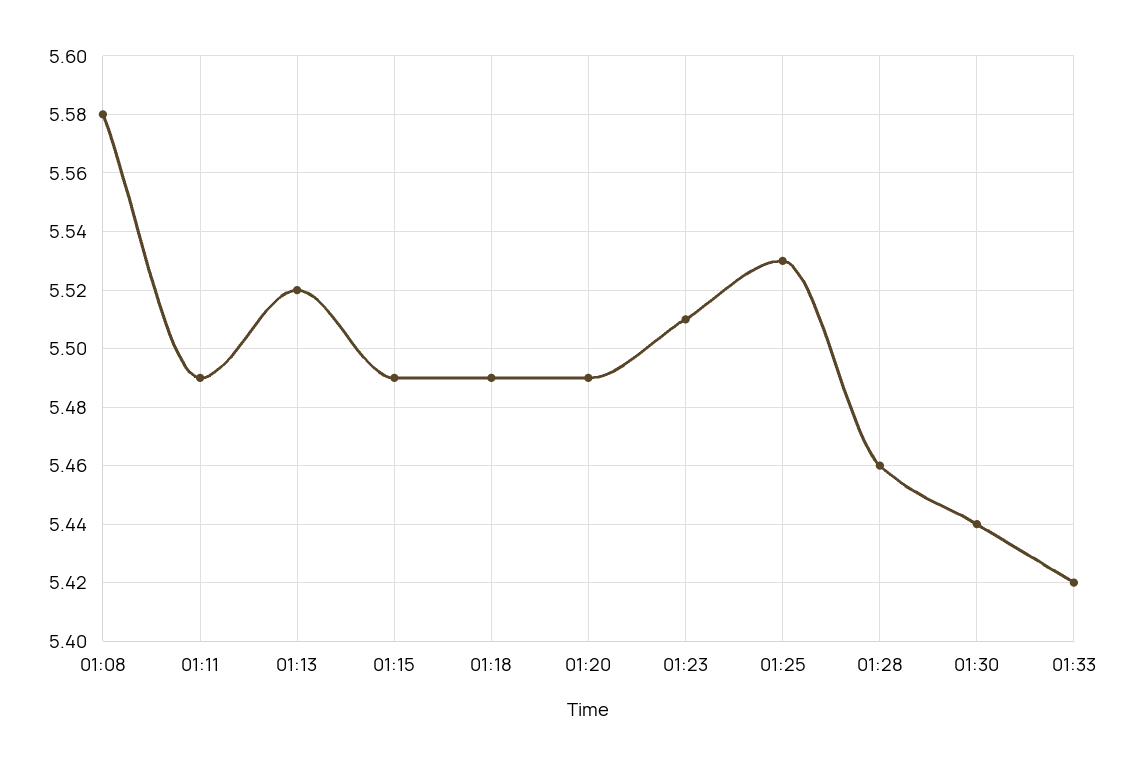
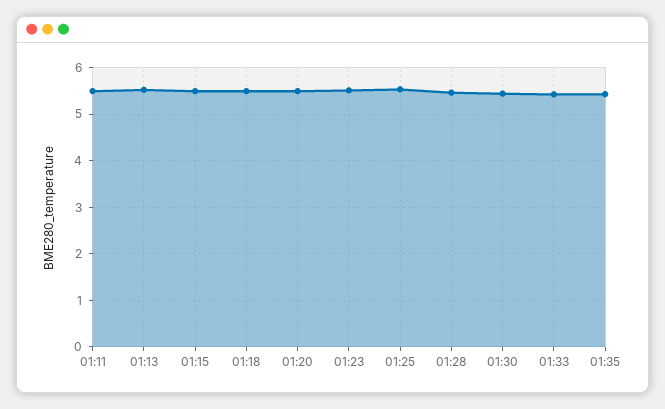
01:08: 5.58 -> none
01:35: none -> 5.4

